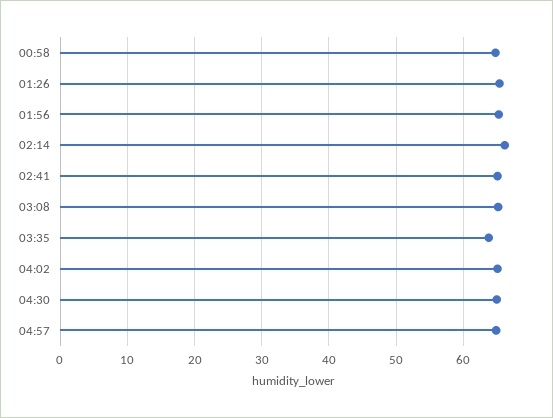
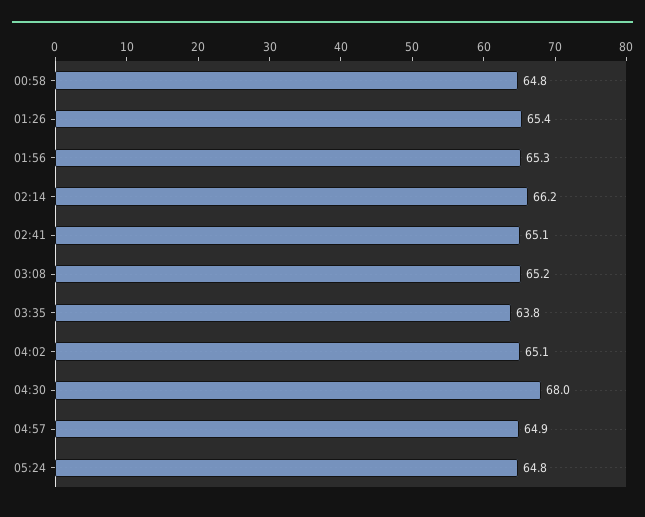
04:30: 65 -> 68
05:24: none -> 64.8

